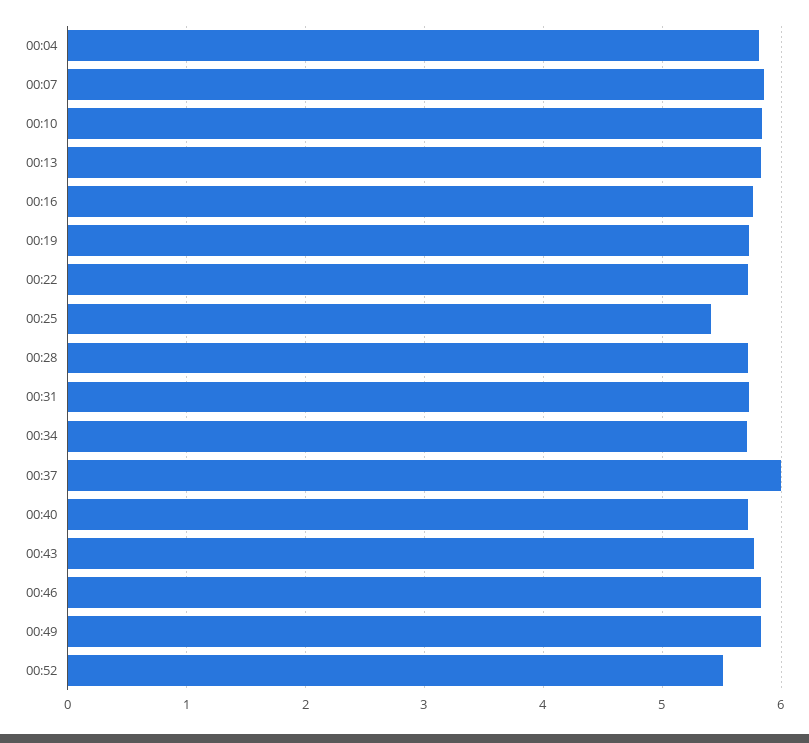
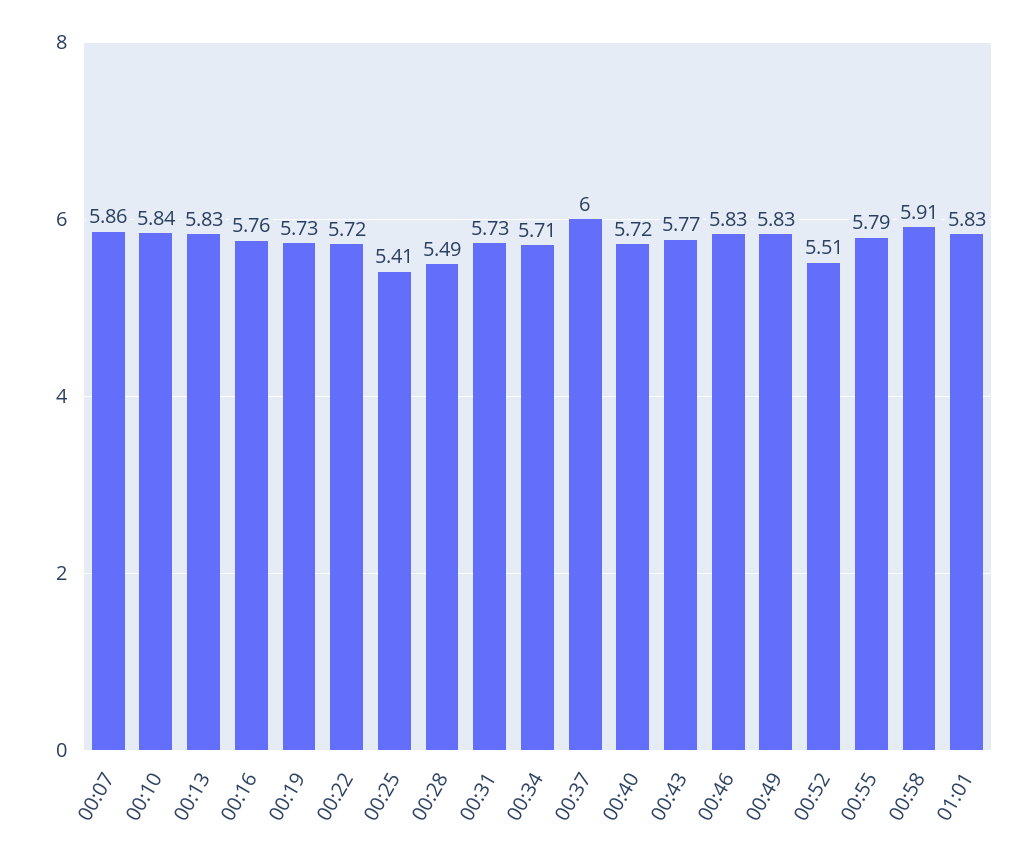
00:04: 5.8 -> none
00:28: 5.7 -> 5.49
00:55: none -> 5.79
00:58: none -> 5.91
01:01: none -> 5.83

